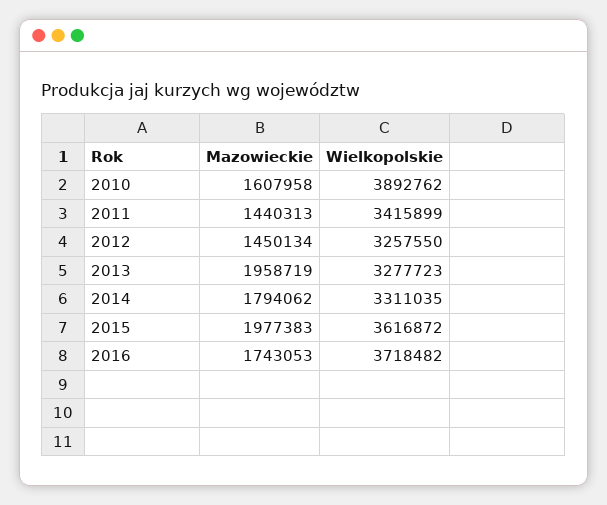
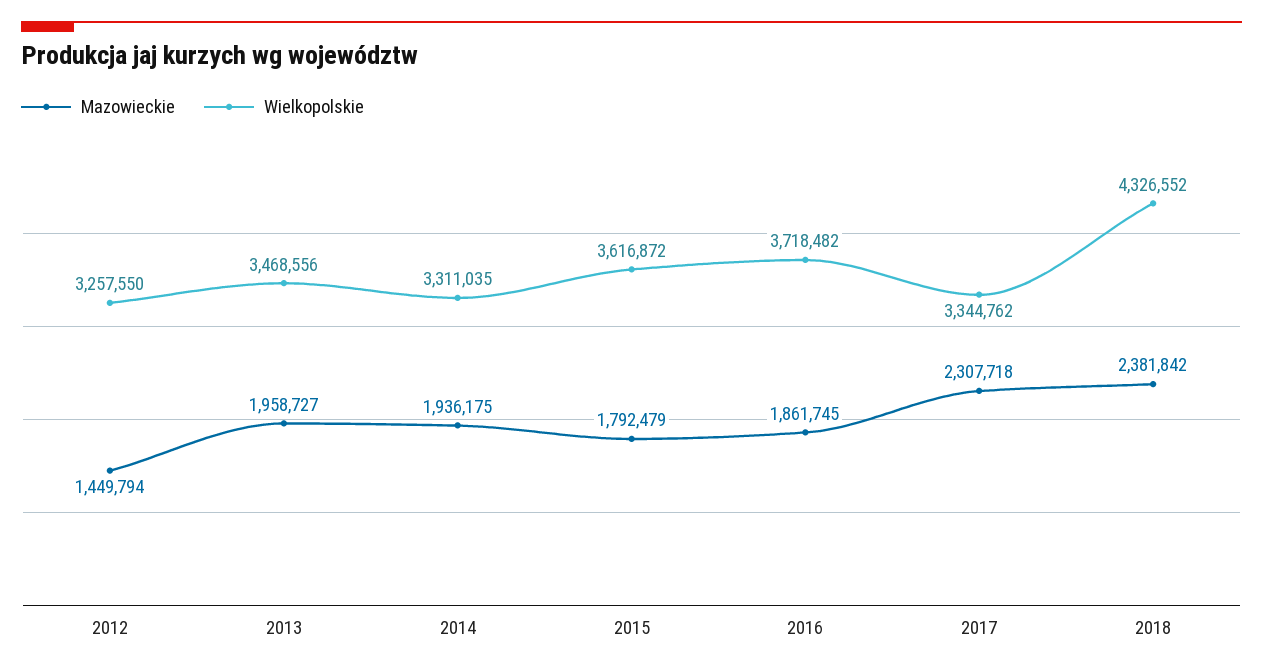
Mazowieckie, 2010: 1607958 -> none
Wielkopolskie, 2010: 3892762 -> none
Mazowieckie, 2011: 1440313 -> none
Wielkopolskie, 2011: 3415899 -> none
Mazowieckie, 2012: 1450134 -> 1449794
Mazowieckie, 2013: 1958719 -> 1958727
Wielkopolskie, 2013: 3277723 -> 3468556
Mazowieckie, 2014: 1794062 -> 1936175
Mazowieckie, 2015: 1977383 -> 1792479
Mazowieckie, 2016: 1743053 -> 1861745
Mazowieckie, 2017: none -> 2307718
Wielkopolskie, 2017: none -> 3344762
Mazowieckie, 2018: none -> 2381842
Wielkopolskie, 2018: none -> 4326552

